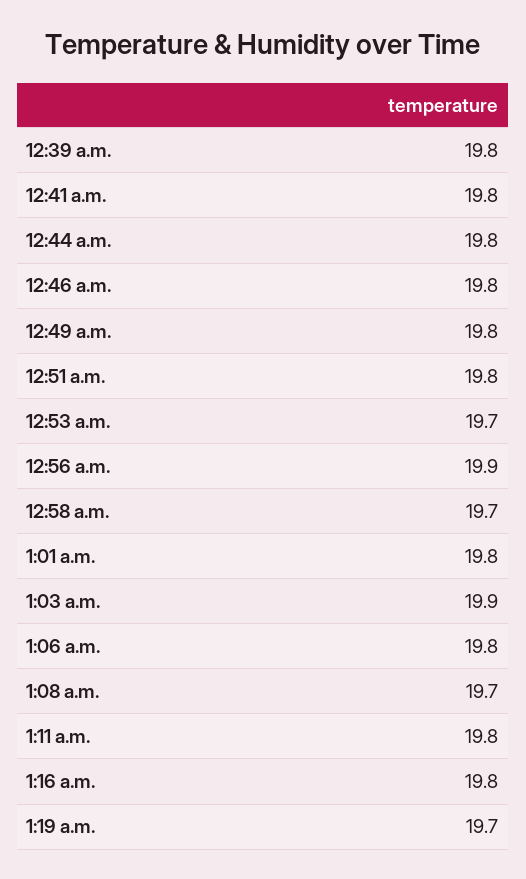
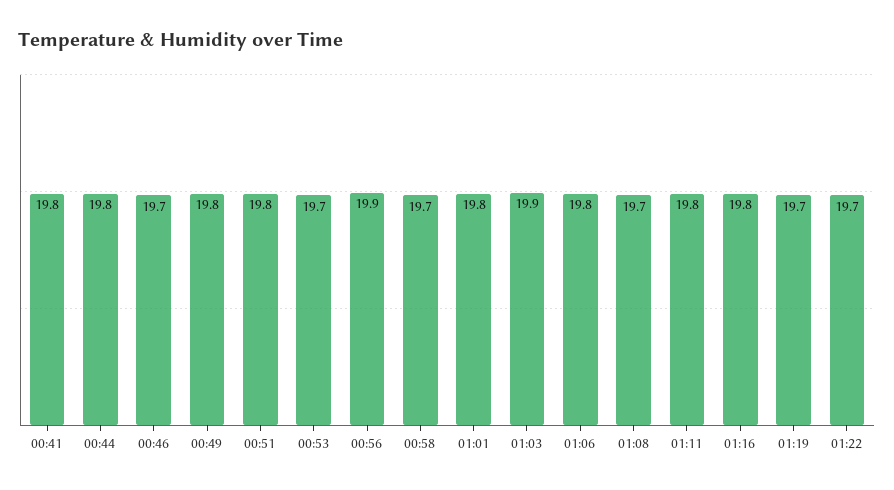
12:39 a.m.: 19.8 -> none
12:46 a.m.: 19.8 -> 19.7
01:22: none -> 19.7

